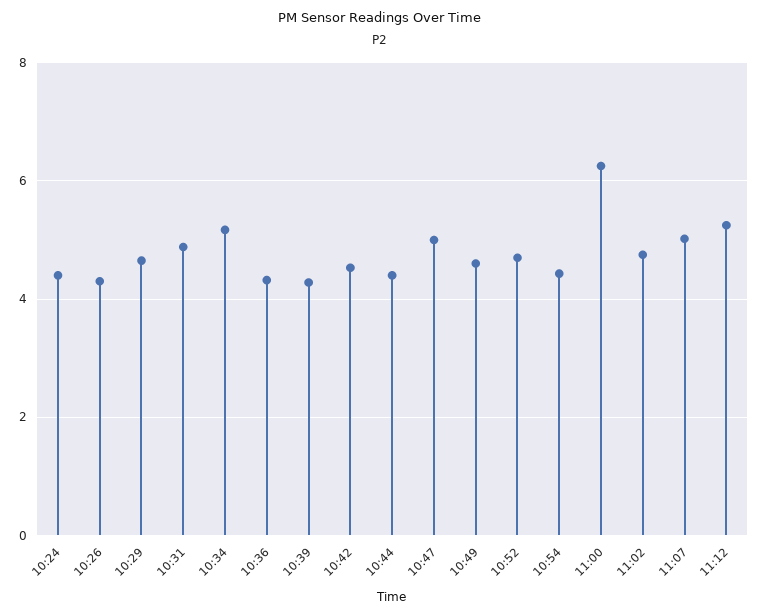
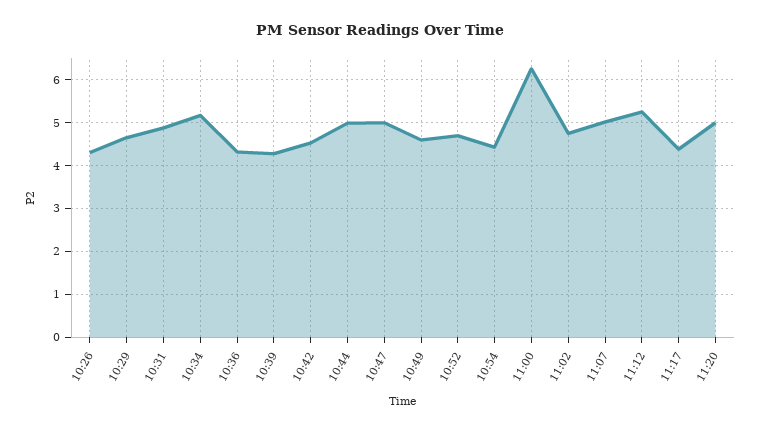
10:24: 4.4 -> none
10:44: 4.4 -> 5
11:17: none -> 4.4
11:20: none -> 5

